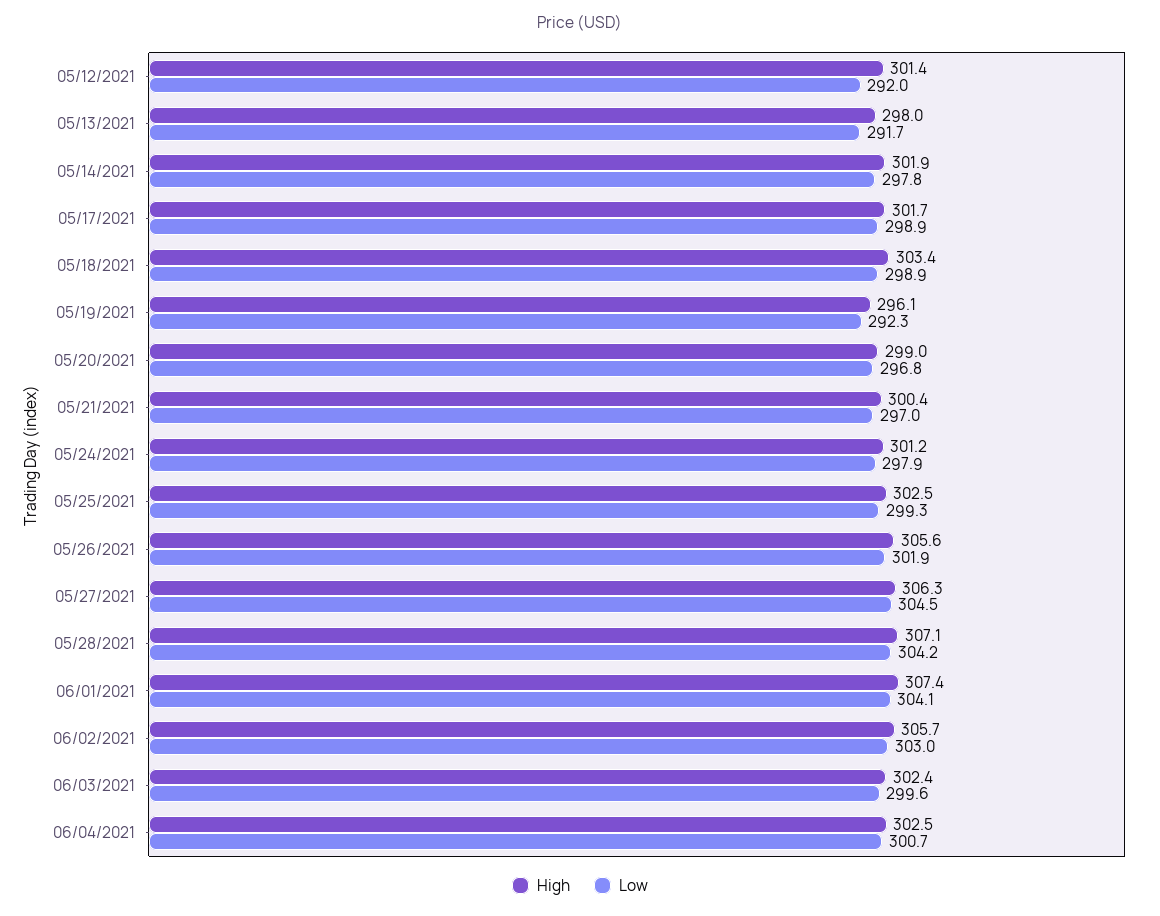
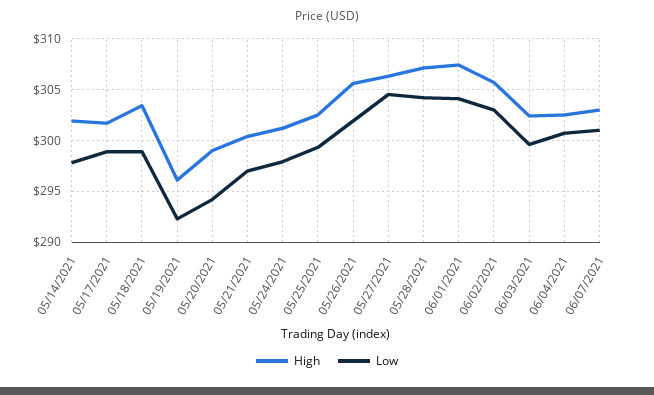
High, 05/12/2021: 301.4 -> none
Low, 05/12/2021: 292 -> none
High, 05/13/2021: 298 -> none
Low, 05/13/2021: 291.7 -> none
Low, 05/20/2021: 296.8 -> 294
High, 06/07/2021: none -> 303
Low, 06/07/2021: none -> 301

